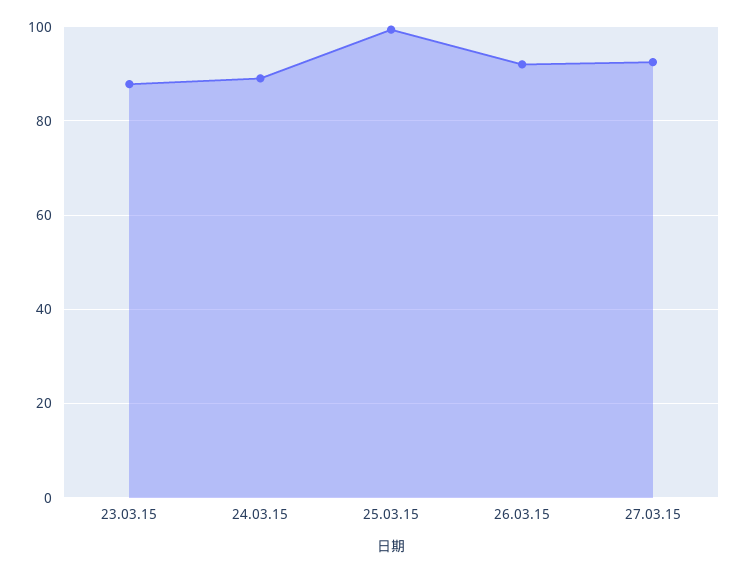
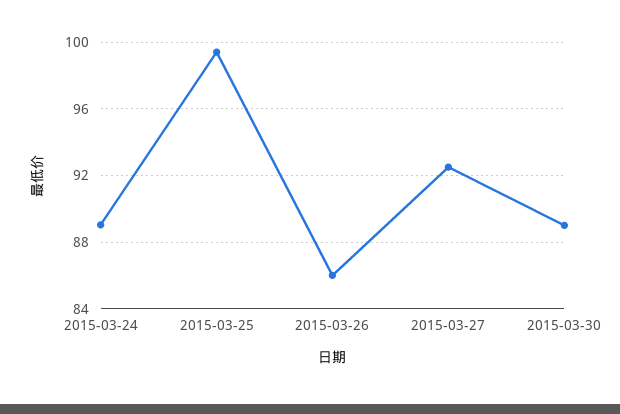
23.03.15: 88 -> none
26.03.15: 92 -> 86
2015-03-30: none -> 89

